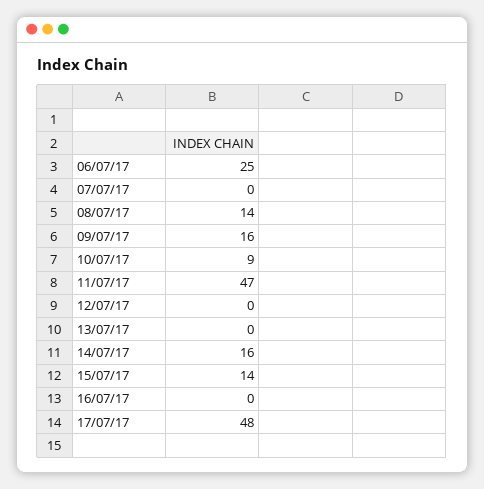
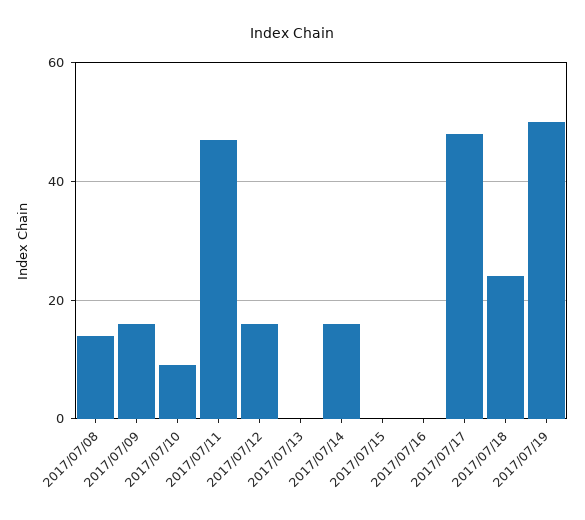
06/07/17: 25 -> none
07/07/17: 0 -> none
12/07/17: 0 -> 15
15/07/17: 14 -> 0
2017/07/18: none -> 25
2017/07/19: none -> 50

